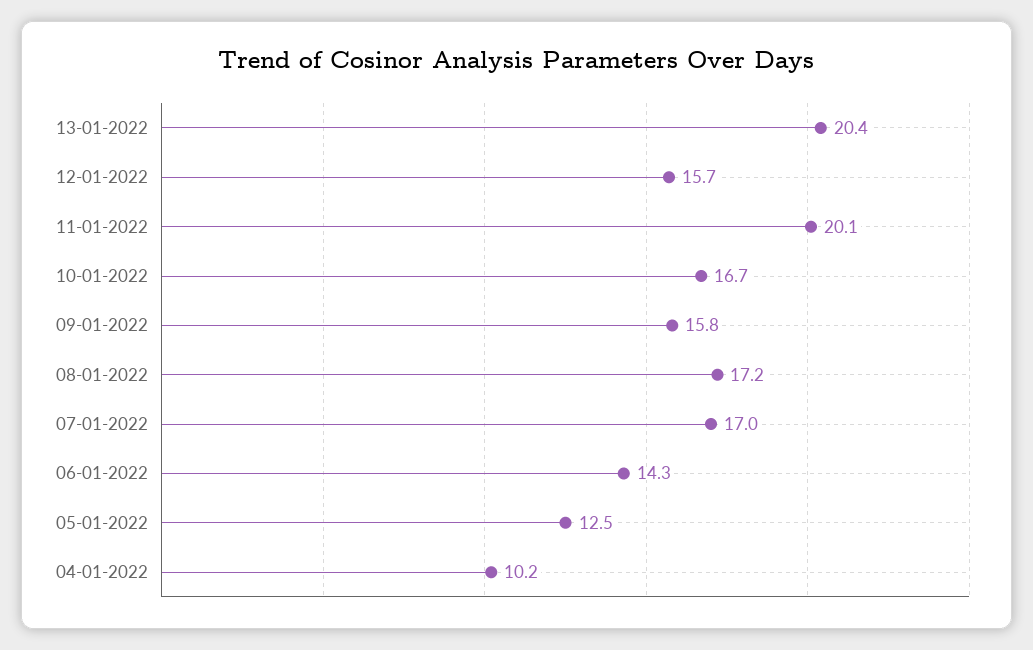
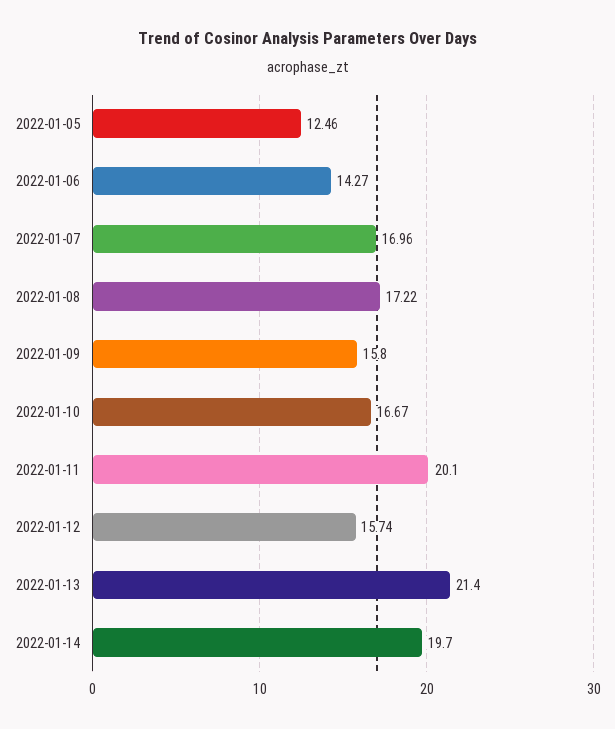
13-01-2022: 20.4 -> 21.4
04-01-2022: 10.2 -> none
2022-01-14: none -> 19.7

